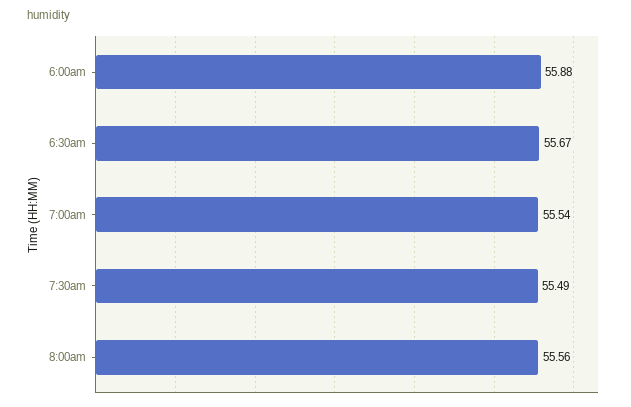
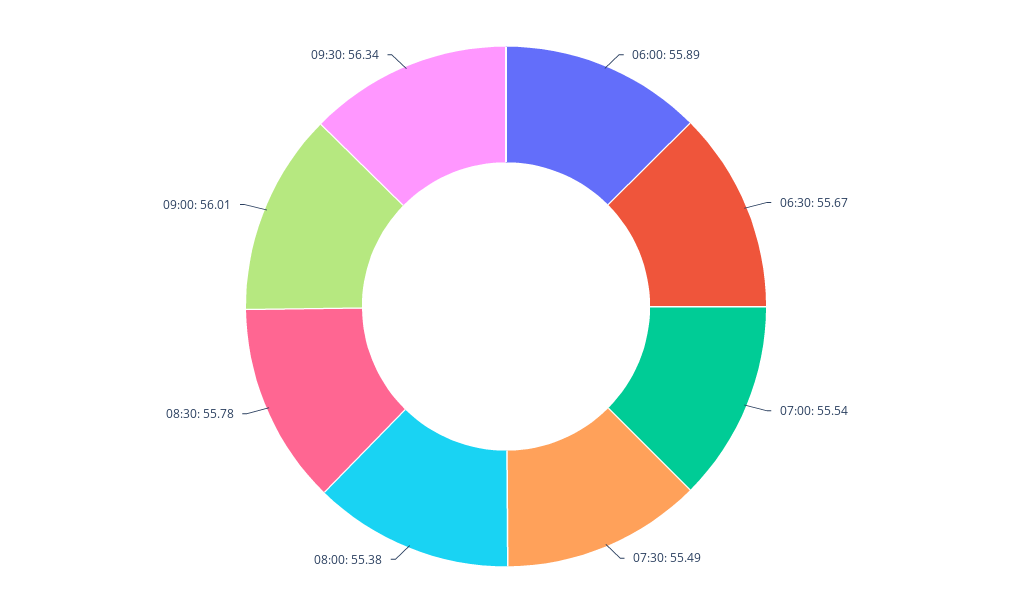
6:00am: 55.88 -> 55.89
8:00am: 55.56 -> 55.38
08:30: none -> 55.78
09:00: none -> 56.01
09:30: none -> 56.34

